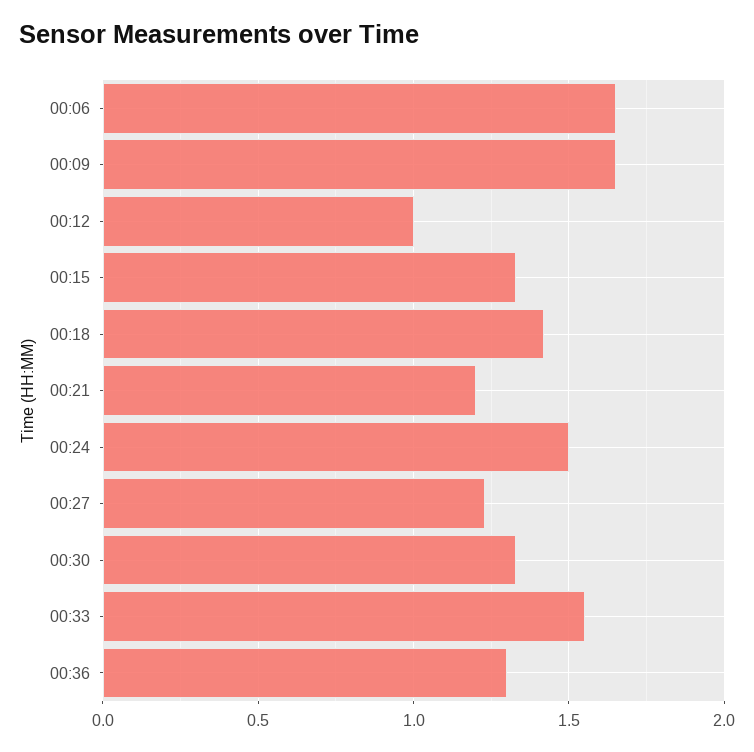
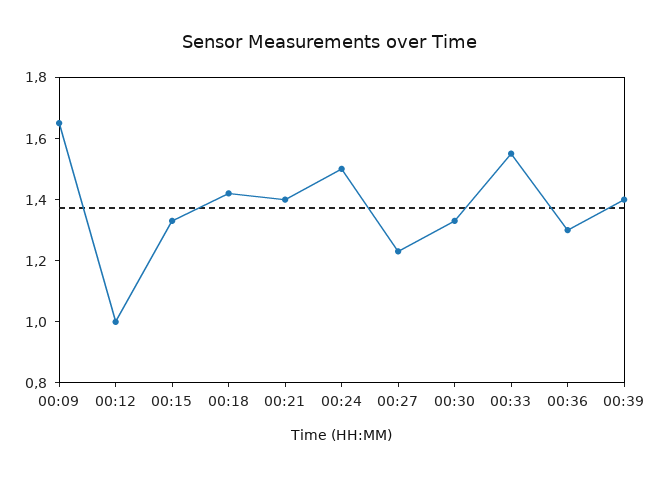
00:06: 1.65 -> none
00:21: 1.2 -> 1.4
00:39: none -> 1.4

